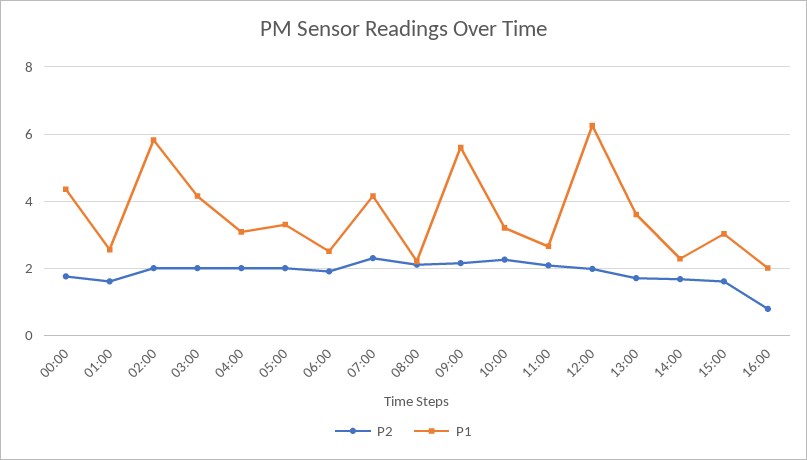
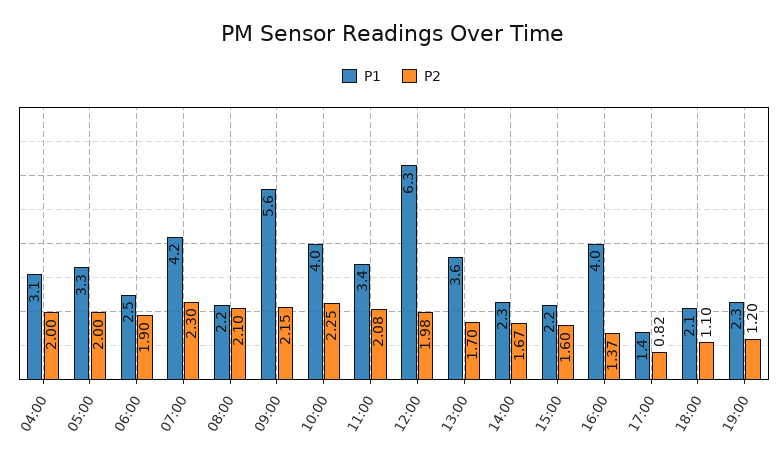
P2, 00:00: 1.8 -> none
P1, 00:00: 4.4 -> none
P2, 01:00: 1.6 -> none
P1, 01:00: 2.6 -> none
P2, 02:00: 2 -> none
P1, 02:00: 5.8 -> none
P2, 03:00: 2 -> none
P1, 03:00: 4.2 -> none
P1, 10:00: 3.2 -> 4
P1, 11:00: 2.6 -> 3.4
P1, 15:00: 3 -> 2.2
P2, 16:00: 0.8 -> 1.37
P1, 16:00: 2 -> 4
P1, 17:00: none -> 1.4
P2, 17:00: none -> 0.82
P1, 18:00: none -> 2.1
P2, 18:00: none -> 1.1
P1, 19:00: none -> 2.3
P2, 19:00: none -> 1.2

